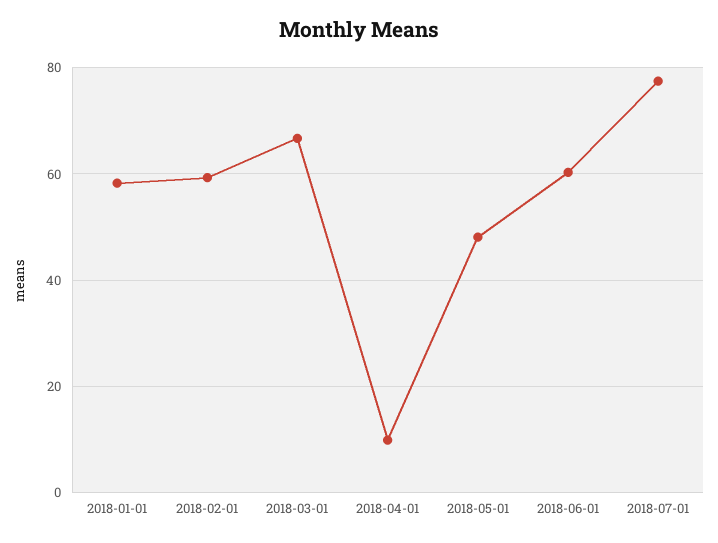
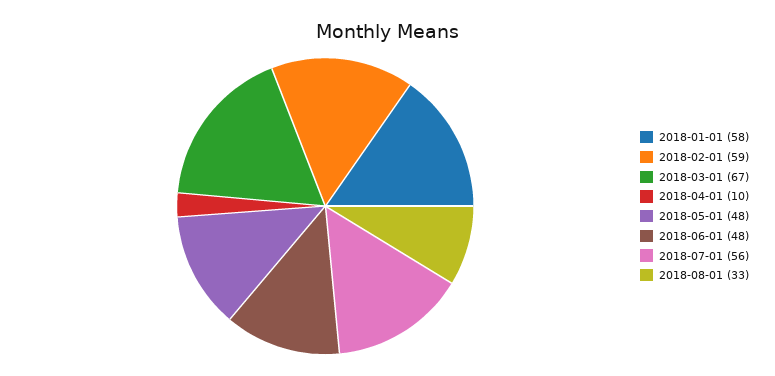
2018-06-01: 60 -> 48
2018-07-01: 78 -> 56
2018-08-01: none -> 33

